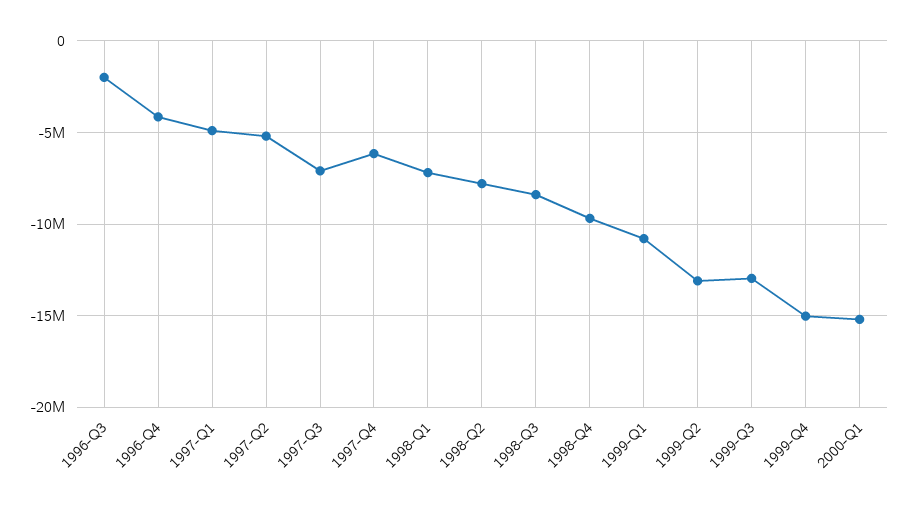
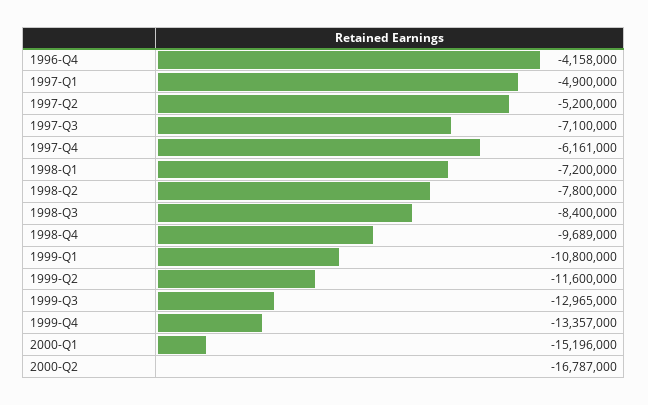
1996-Q3: -2000000 -> none
1999-Q2: -13000000 -> -11600000
1999-Q4: -15000000 -> -13357000
2000-Q2: none -> -16787000

